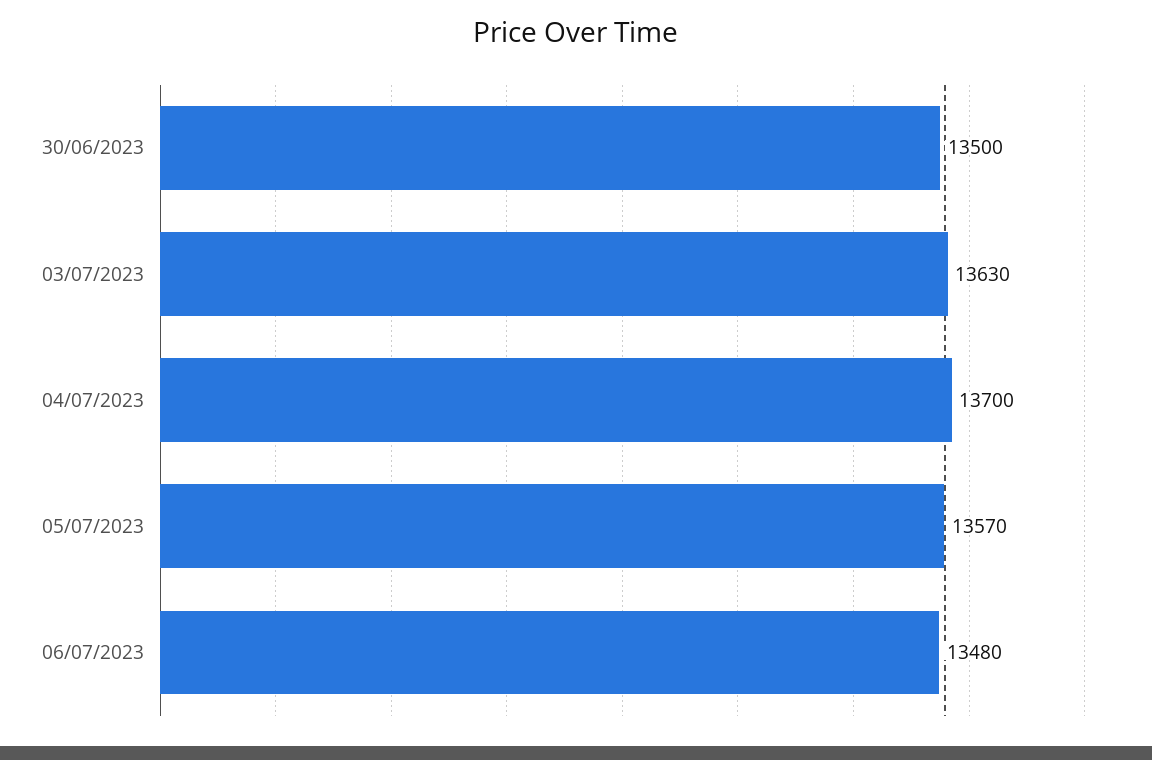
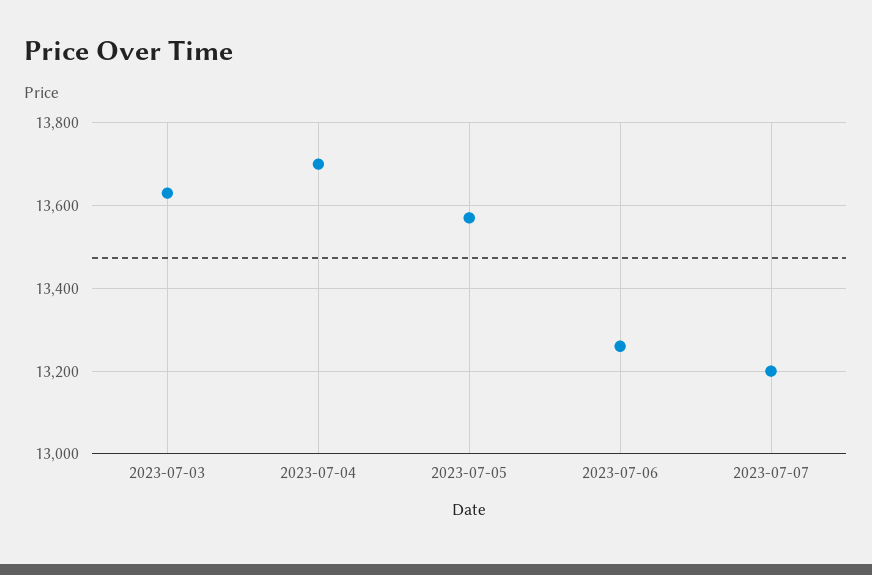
30/06/2023: 13500 -> none
06/07/2023: 13480 -> 13260
2023-07-07: none -> 13200

